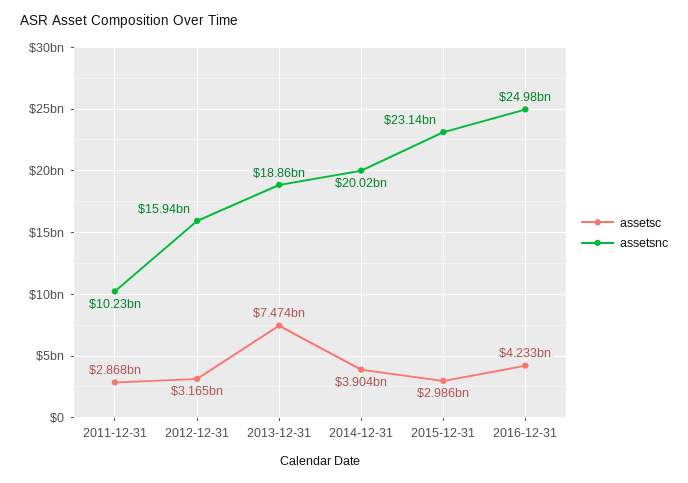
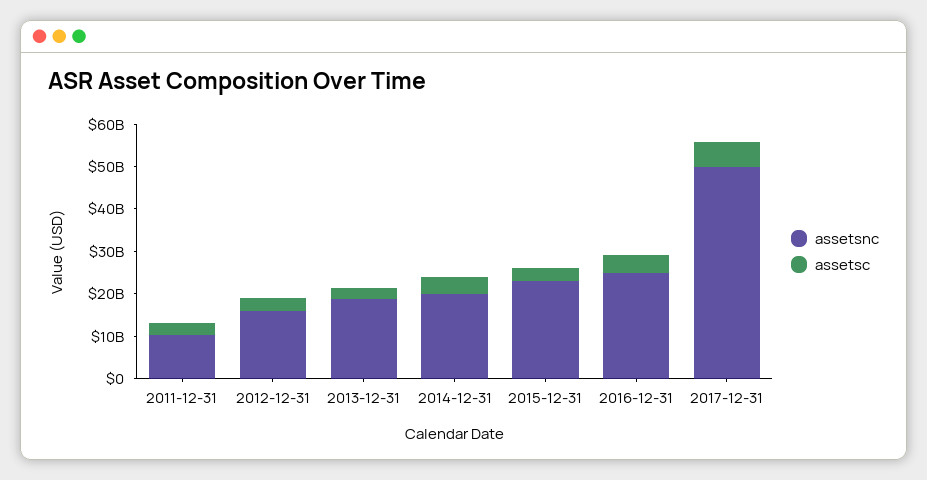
assetsc, 2013-12-31: 7474000000 -> 2000000000
assetsnc, 2017-12-31: none -> 50000000000
assetsc, 2017-12-31: none -> 6000000000

